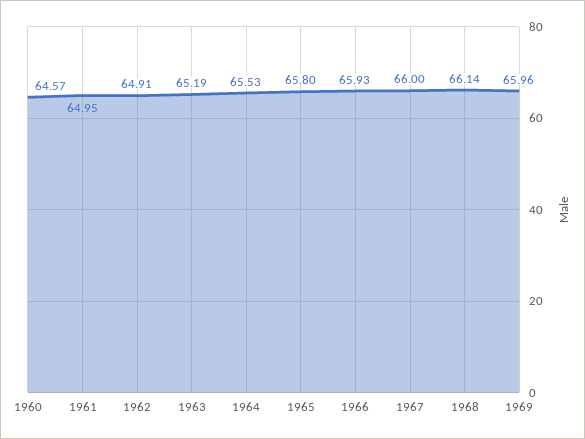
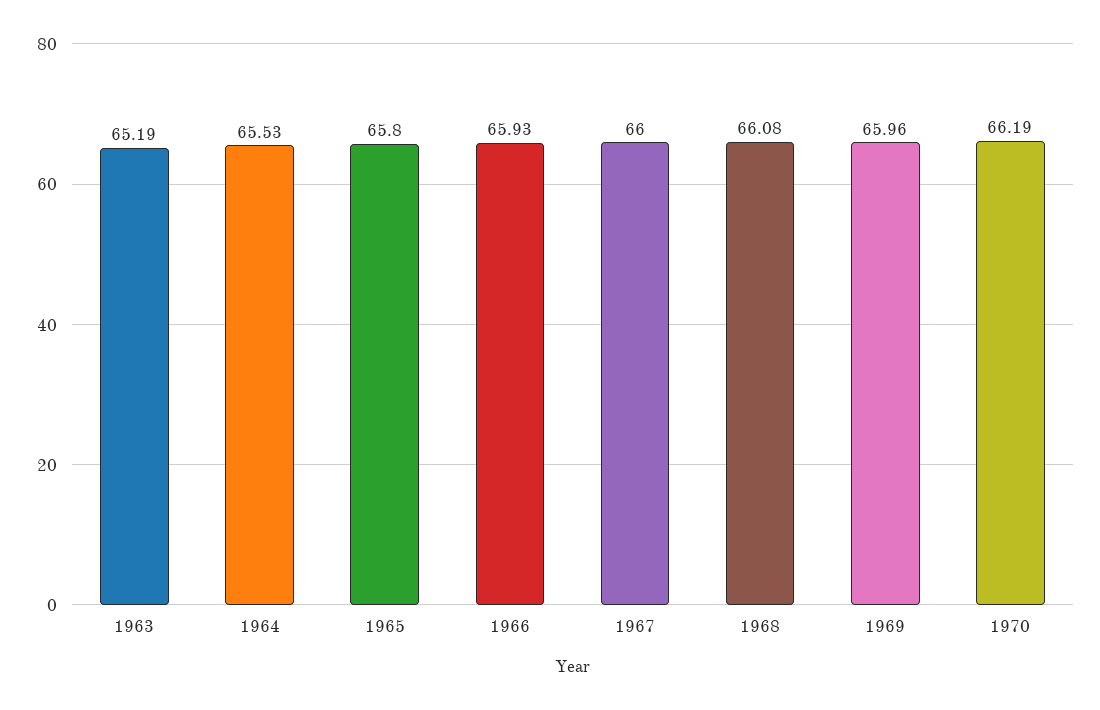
1960: 64.57 -> none
1961: 64.95 -> none
1962: 64.91 -> none
1968: 66.14 -> 66.08
1970: none -> 66.19

